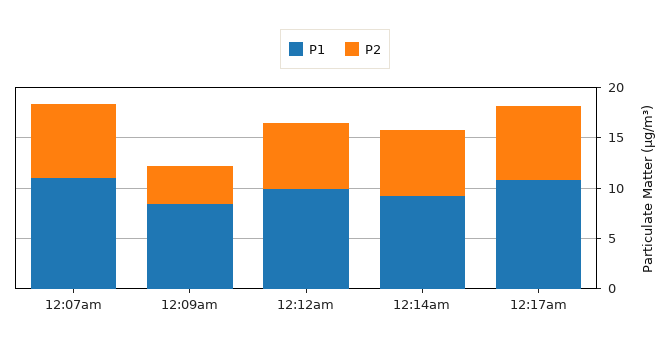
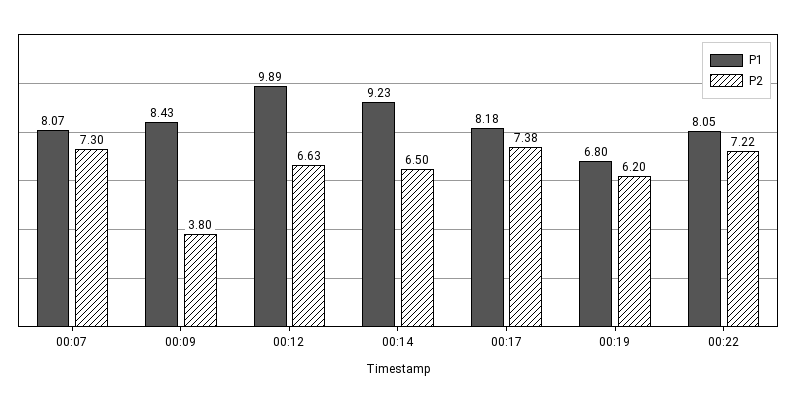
P1, 12:07am: 11 -> 8.07
P1, 12:17am: 11 -> 8.18
P1, 00:19: none -> 6.8
P2, 00:19: none -> 6.2
P1, 00:22: none -> 8.05
P2, 00:22: none -> 7.22

